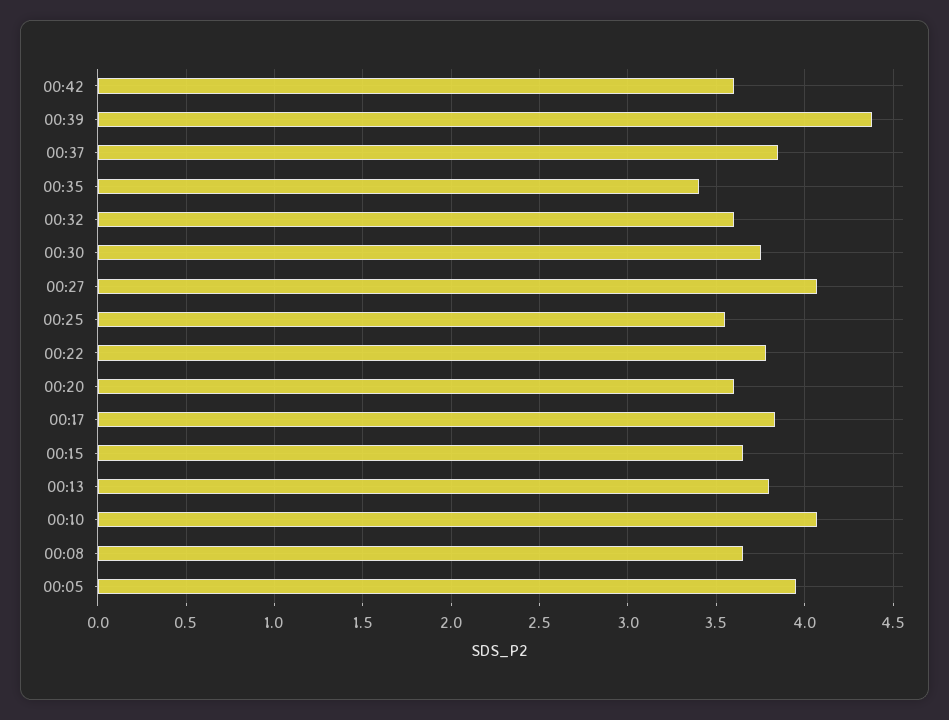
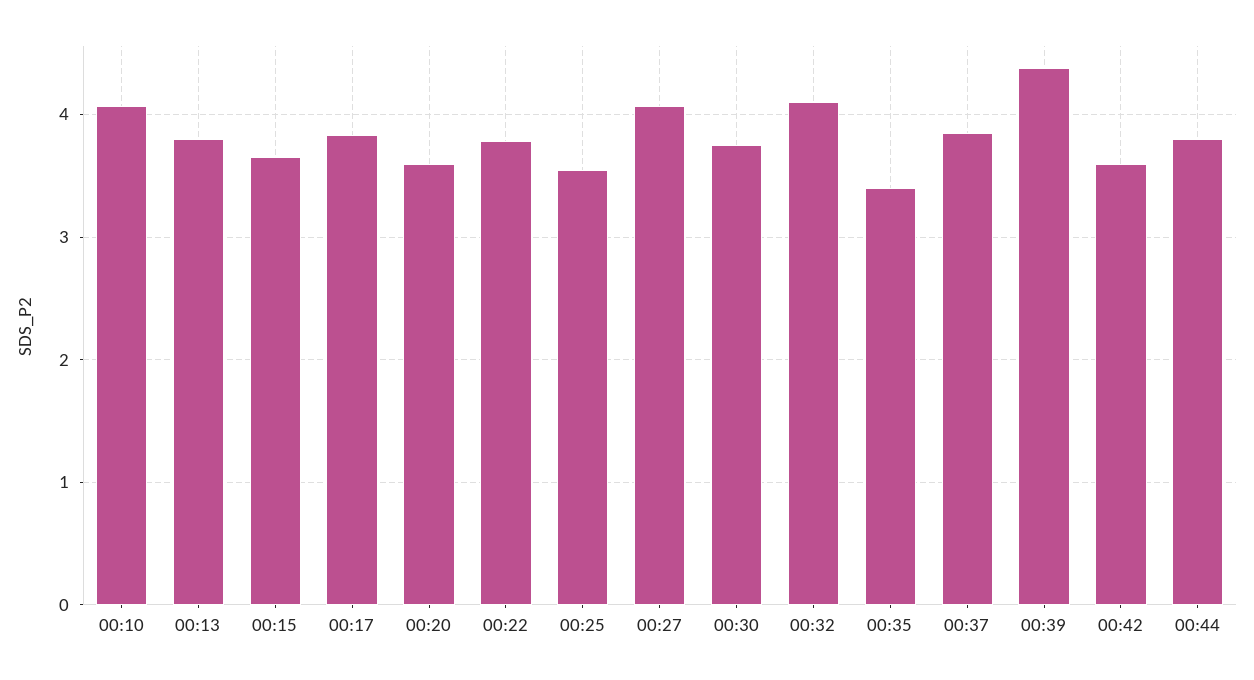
00:32: 3.6 -> 4.1
00:08: 3.65 -> none
00:05: 3.95 -> none
00:44: none -> 3.8

